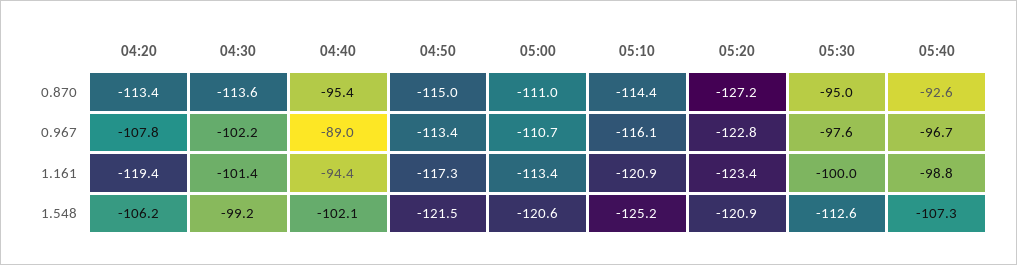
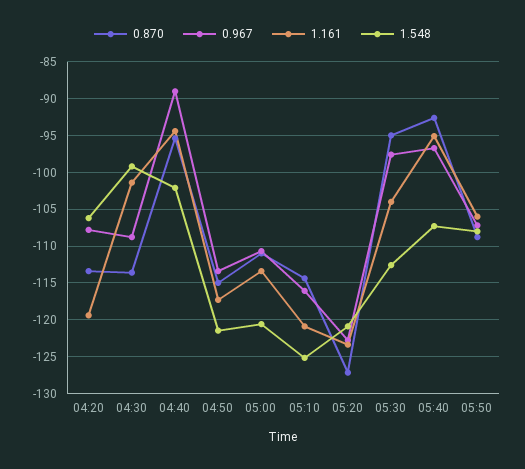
0.967, 04:30: -102.2 -> -109
1.161, 05:30: -100 -> -104
1.161, 05:40: -98.8 -> -95
0.870, 05:50: none -> -109
0.967, 05:50: none -> -107
1.161, 05:50: none -> -106
1.548, 05:50: none -> -108

